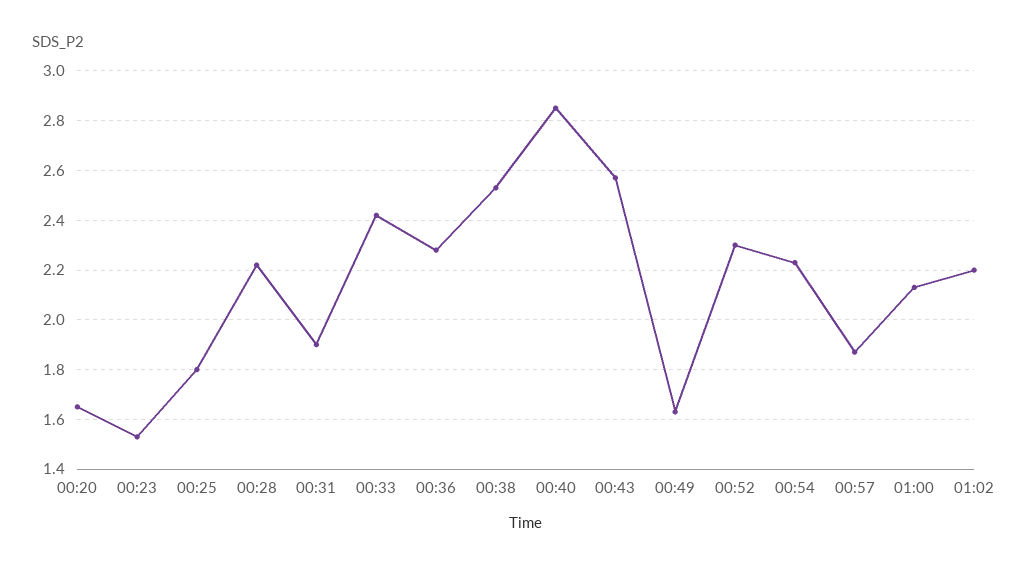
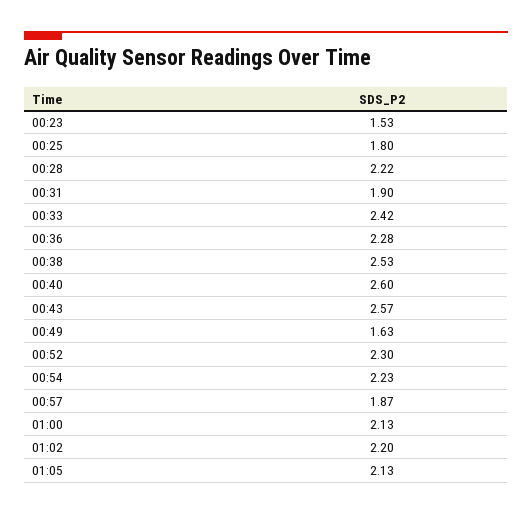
00:20: 1.65 -> none
00:40: 2.85 -> 2.6
01:05: none -> 2.13

